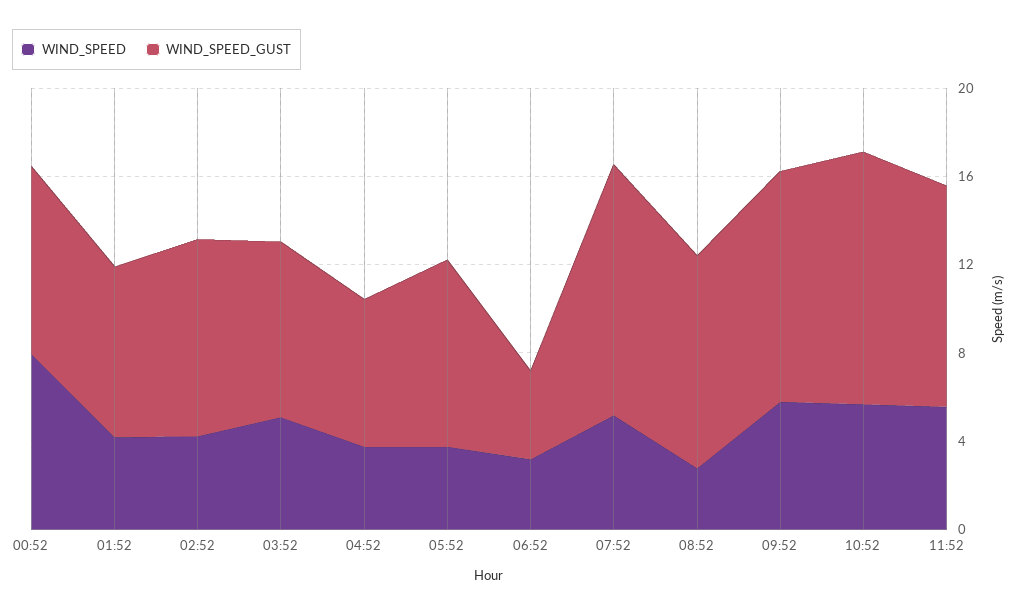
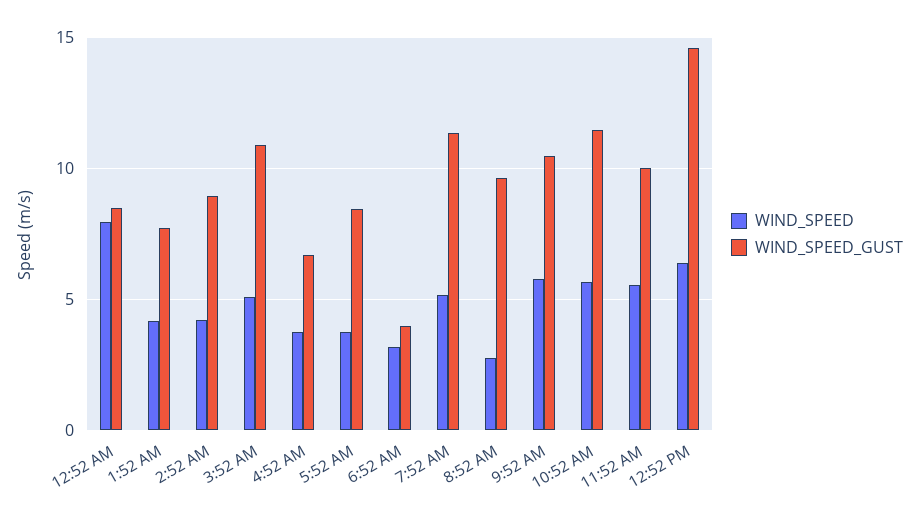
WIND_SPEED_GUST, 03:52: 8 -> 11
WIND_SPEED, 12:52 PM: none -> 6.5
WIND_SPEED_GUST, 12:52 PM: none -> 14.5

